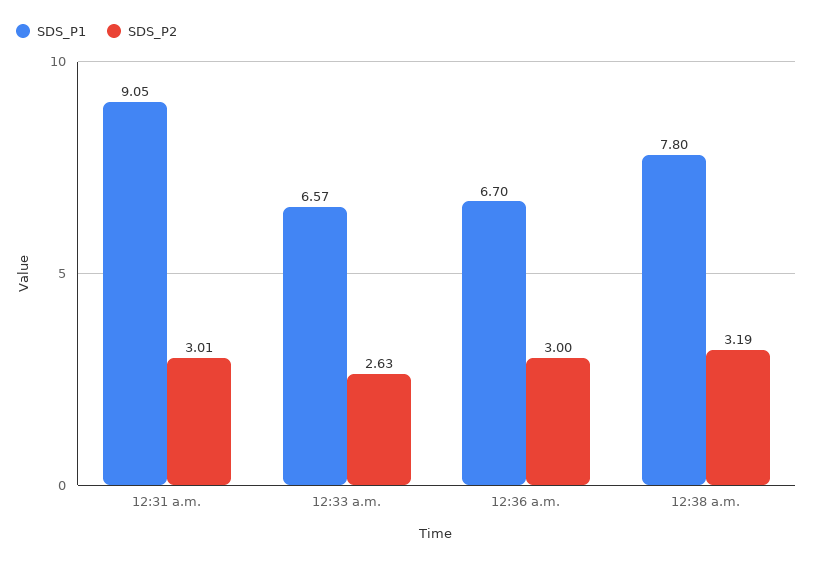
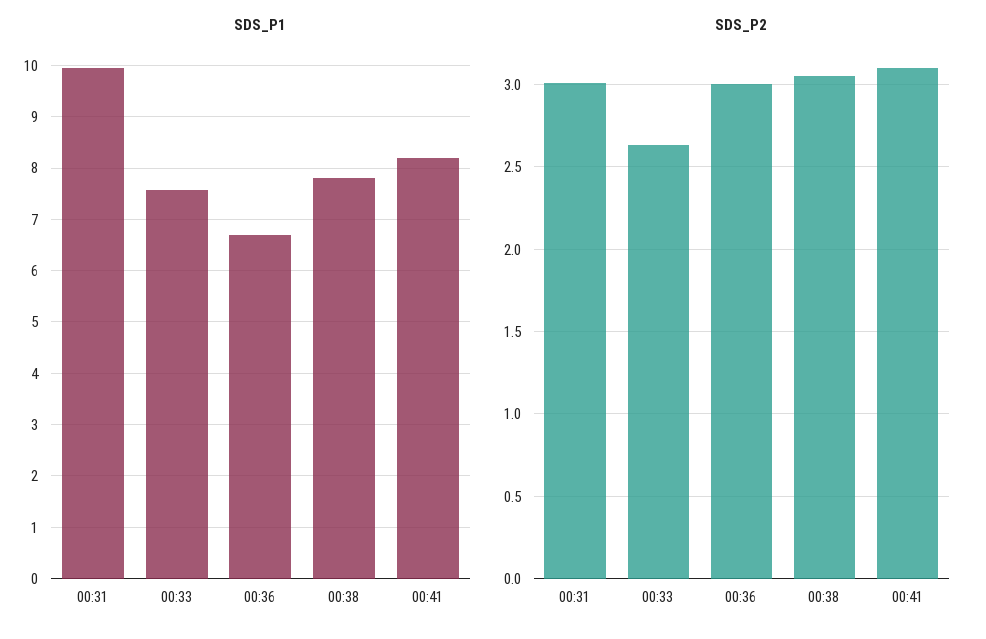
SDS_P1, 12:31 a.m.: 9.05 -> 10
SDS_P1, 12:33 a.m.: 6.57 -> 7.6
SDS_P2, 12:38 a.m.: 3.19 -> 3.05
SDS_P1, 00:41: none -> 8.2
SDS_P2, 00:41: none -> 3.1

